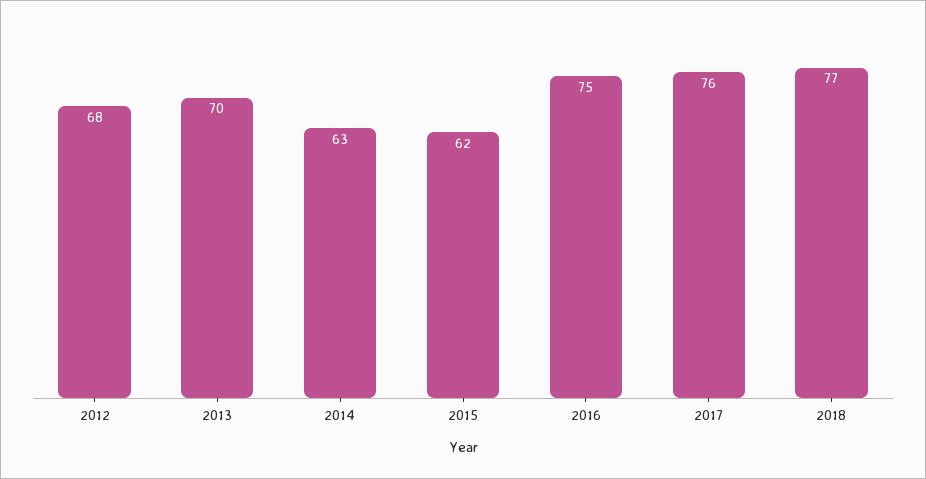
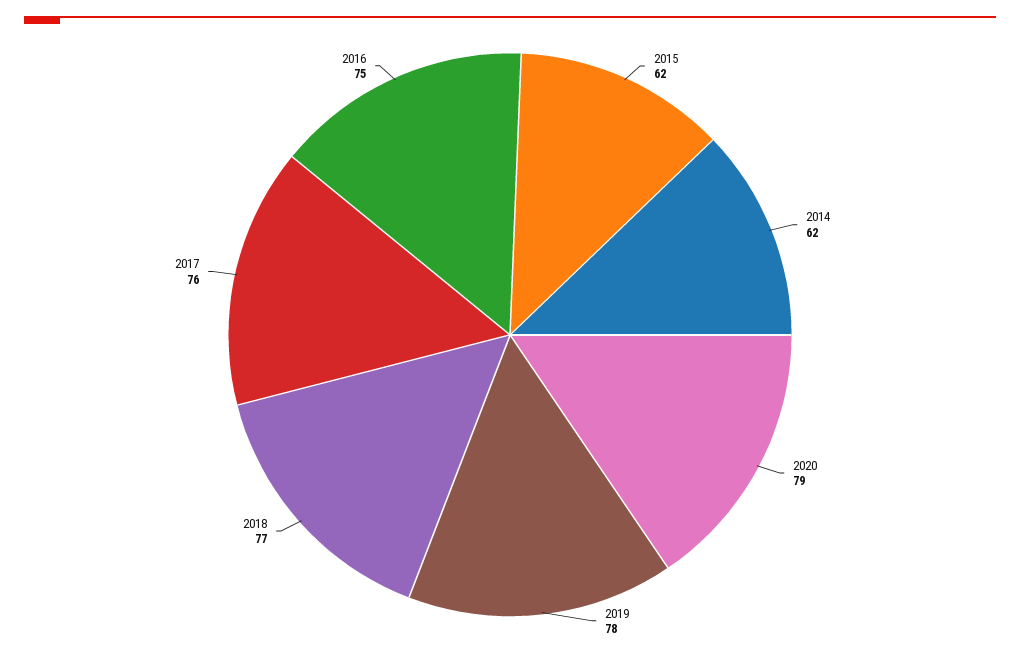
2012: 68 -> none
2013: 70 -> none
2014: 63 -> 62
2020: none -> 79
2019: none -> 78

